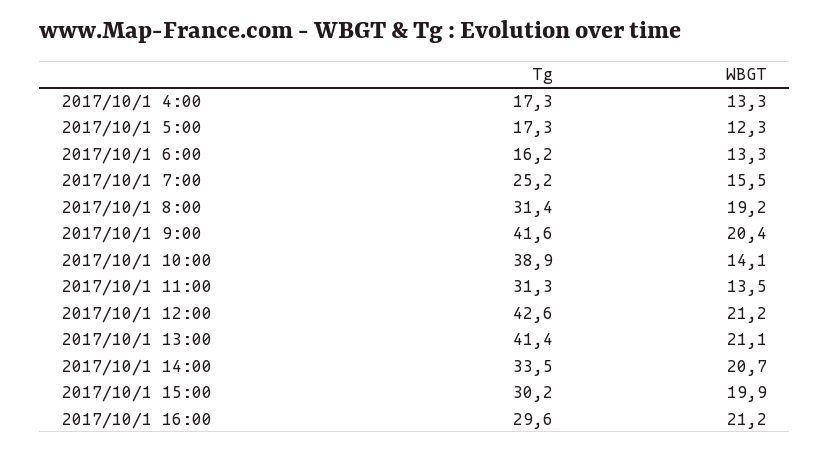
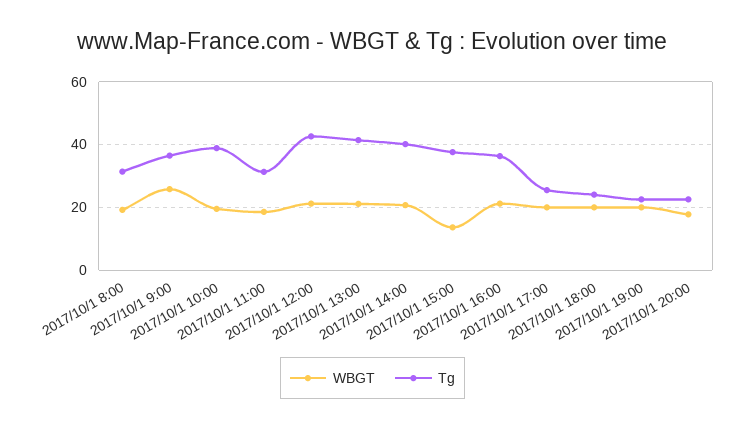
Tg, 2017/10/1 4:00: 17.3 -> none
WBGT, 2017/10/1 4:00: 13.3 -> none
Tg, 2017/10/1 5:00: 17.3 -> none
WBGT, 2017/10/1 5:00: 12.3 -> none
Tg, 2017/10/1 6:00: 16.2 -> none
WBGT, 2017/10/1 6:00: 13.3 -> none
Tg, 2017/10/1 7:00: 25.2 -> none
WBGT, 2017/10/1 7:00: 15.5 -> none
Tg, 2017/10/1 9:00: 41.6 -> 36
WBGT, 2017/10/1 9:00: 20.4 -> 26
WBGT, 2017/10/1 10:00: 14.1 -> 20
WBGT, 2017/10/1 11:00: 13.5 -> 18
Tg, 2017/10/1 14:00: 33.5 -> 40
Tg, 2017/10/1 15:00: 30.2 -> 38
WBGT, 2017/10/1 15:00: 19.9 -> 14
Tg, 2017/10/1 16:00: 29.6 -> 36
WBGT, 2017/10/1 17:00: none -> 20
Tg, 2017/10/1 17:00: none -> 26
WBGT, 2017/10/1 18:00: none -> 20
Tg, 2017/10/1 18:00: none -> 24
WBGT, 2017/10/1 19:00: none -> 20
Tg, 2017/10/1 19:00: none -> 22
WBGT, 2017/10/1 20:00: none -> 18
Tg, 2017/10/1 20:00: none -> 22

